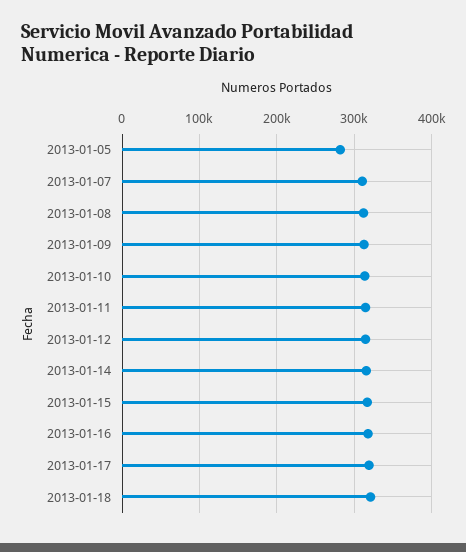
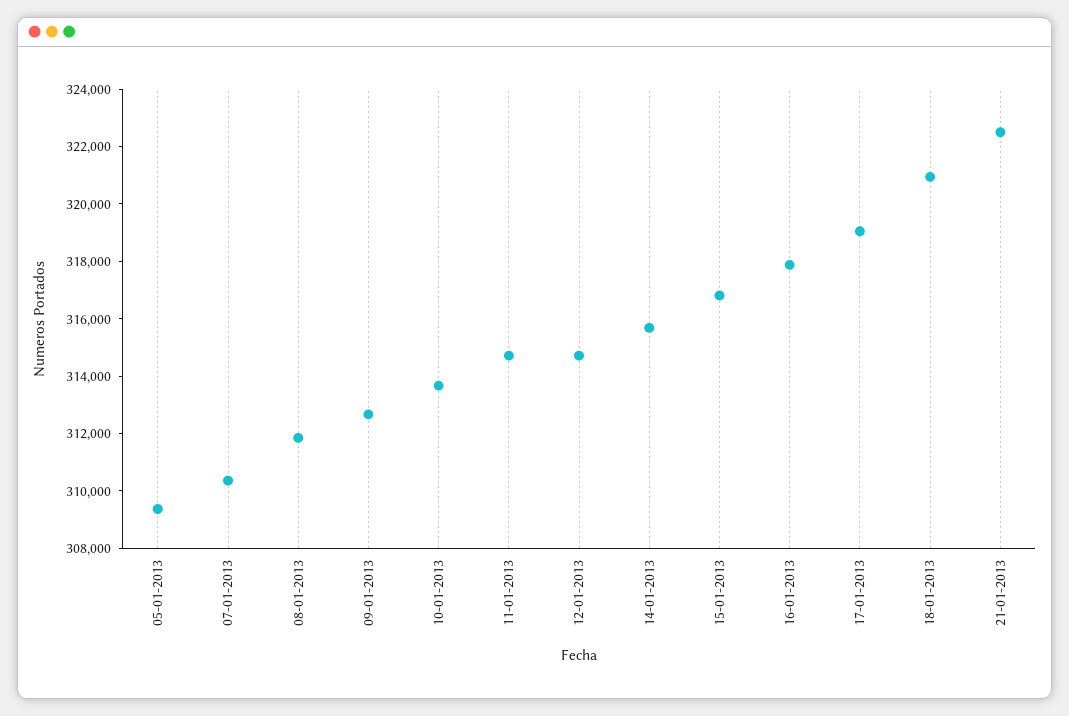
2013-01-05: 280000 -> 309500
21-01-2013: none -> 322500

